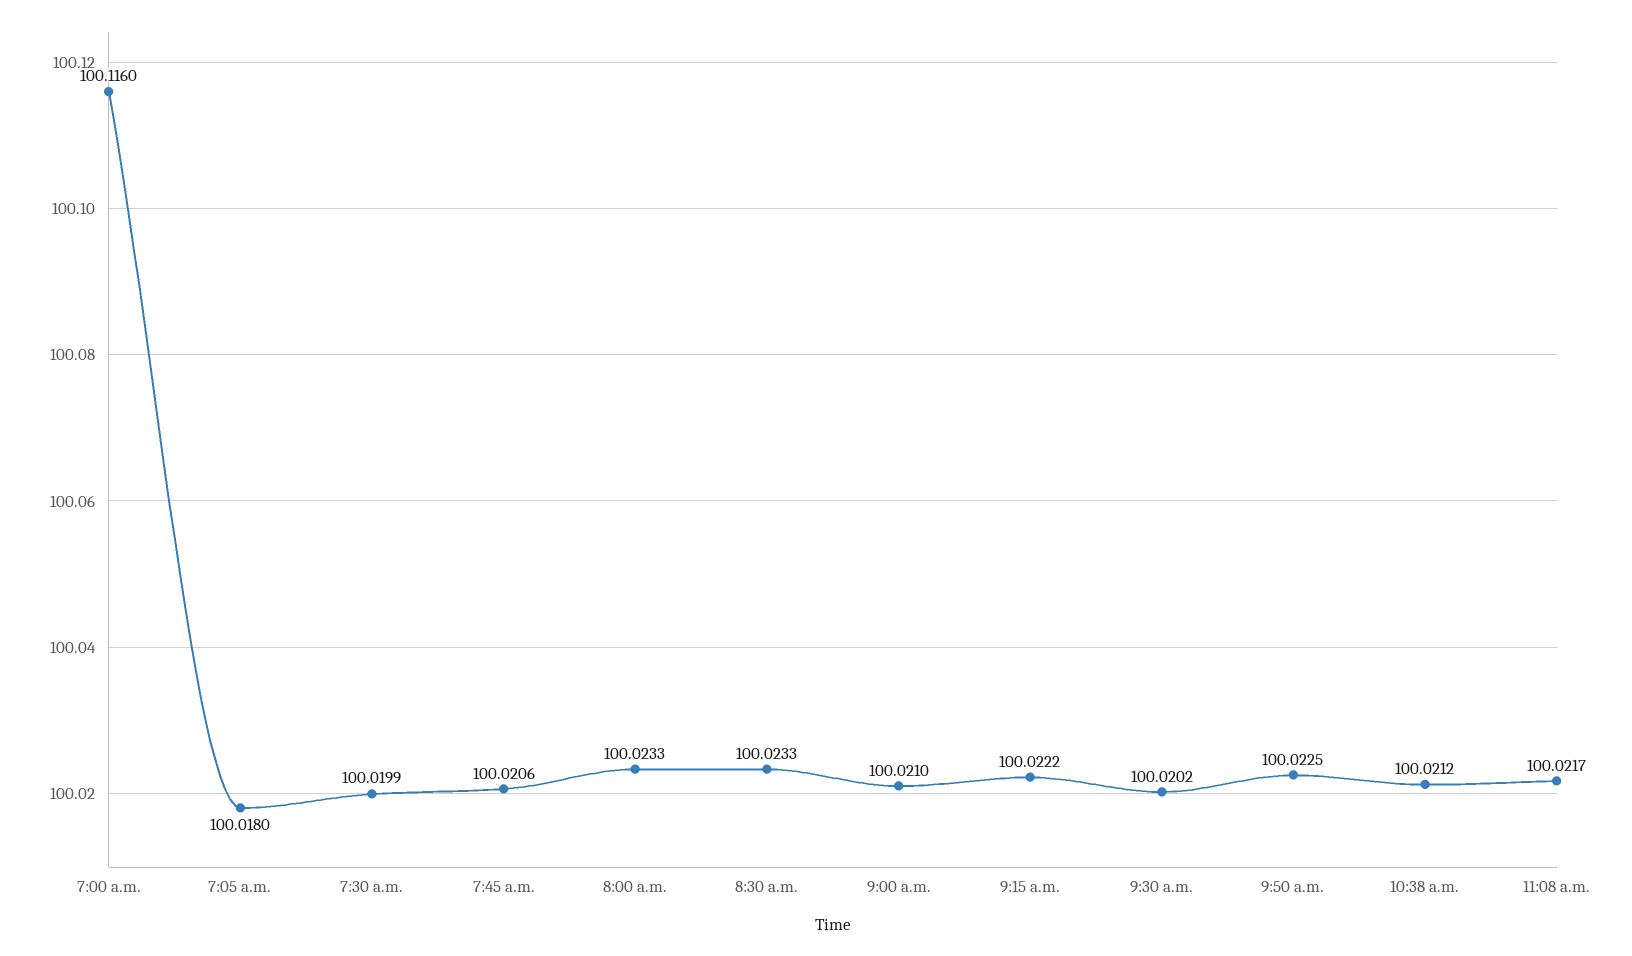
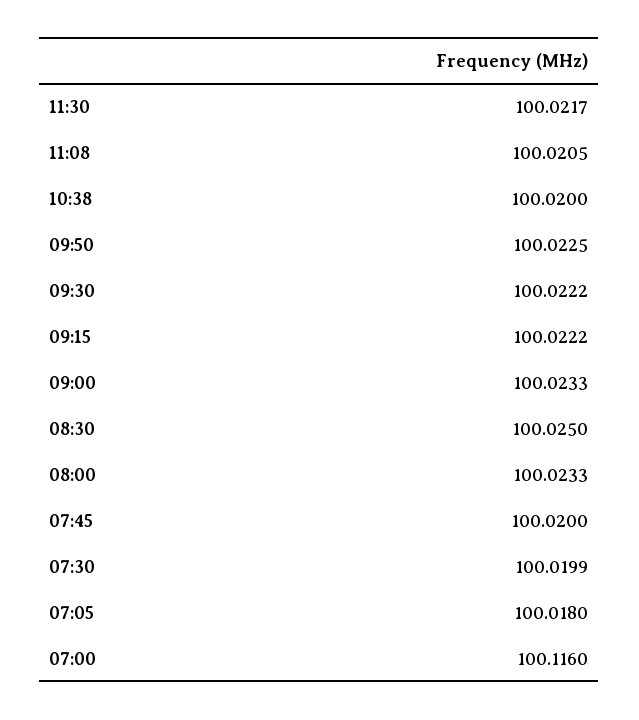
7:45 a.m.: 100.0206 -> 100.02
8:30 a.m.: 100.0233 -> 100.025
9:00 a.m.: 100.021 -> 100.0233
9:30 a.m.: 100.0202 -> 100.0222
10:38 a.m.: 100.0212 -> 100.02
11:08 a.m.: 100.0217 -> 100.0205
11:30: none -> 100.0217

